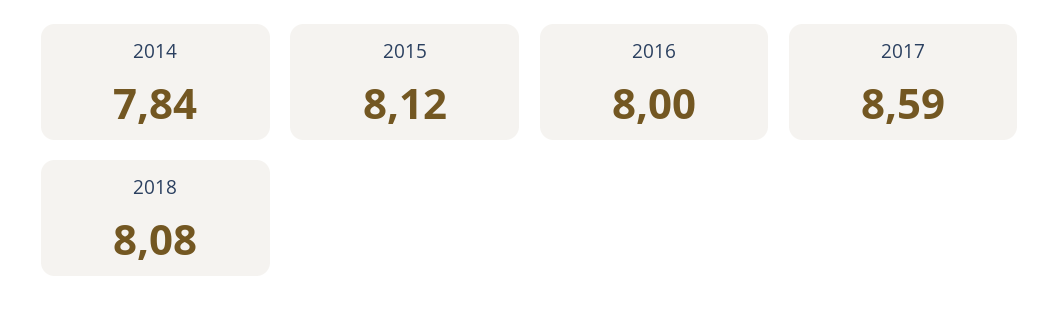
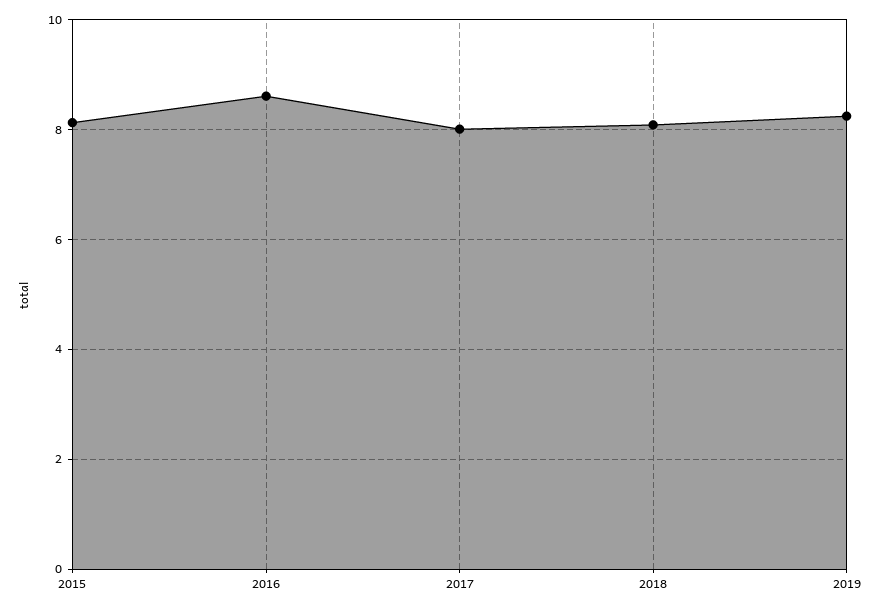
2014: 7.84 -> none
2016: 8 -> 8.6
2017: 8.59 -> 8
2019: none -> 8.2

